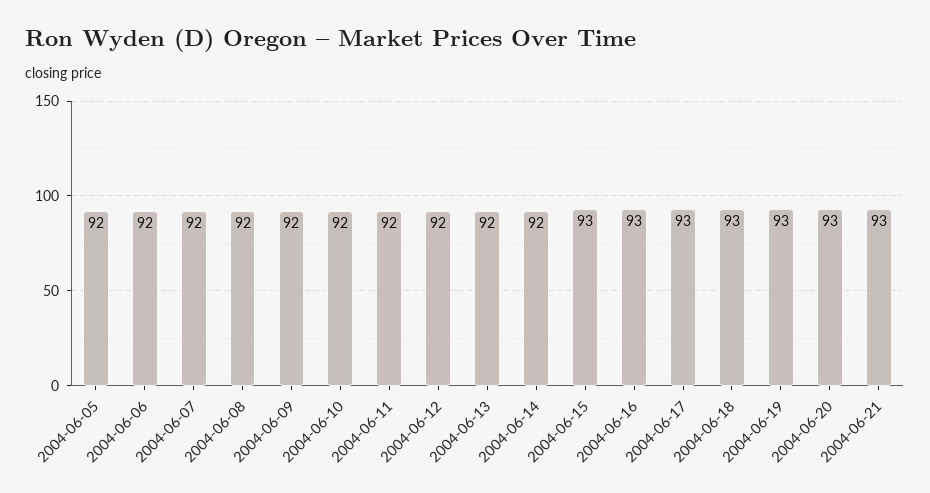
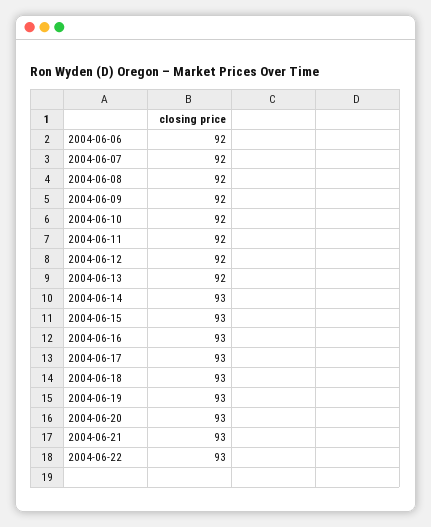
2004-06-05: 92 -> none
2004-06-14: 92 -> 93
2004-06-22: none -> 93

